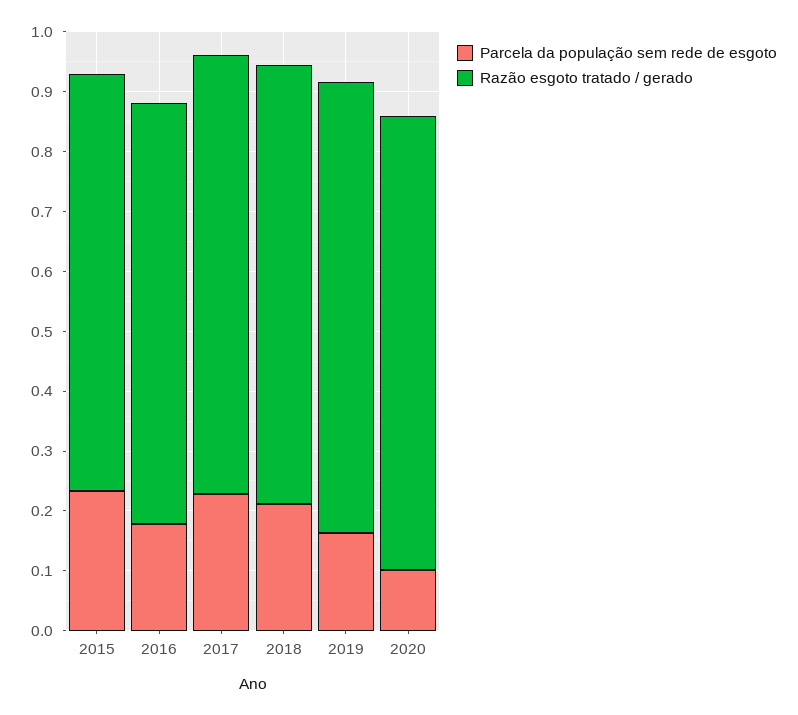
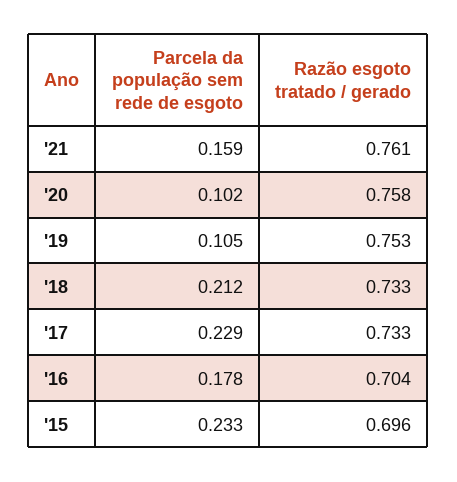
Parcela da população sem rede de esgoto, 2019: 0.16 -> 0.105
Parcela da população sem rede de esgoto, '21: none -> 0.159
Razão esgoto tratado / gerado, '21: none -> 0.761

